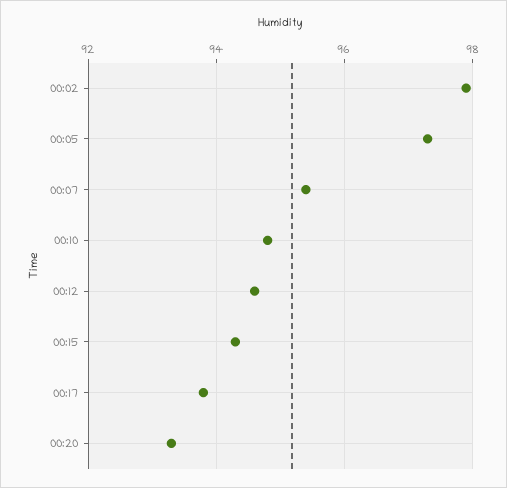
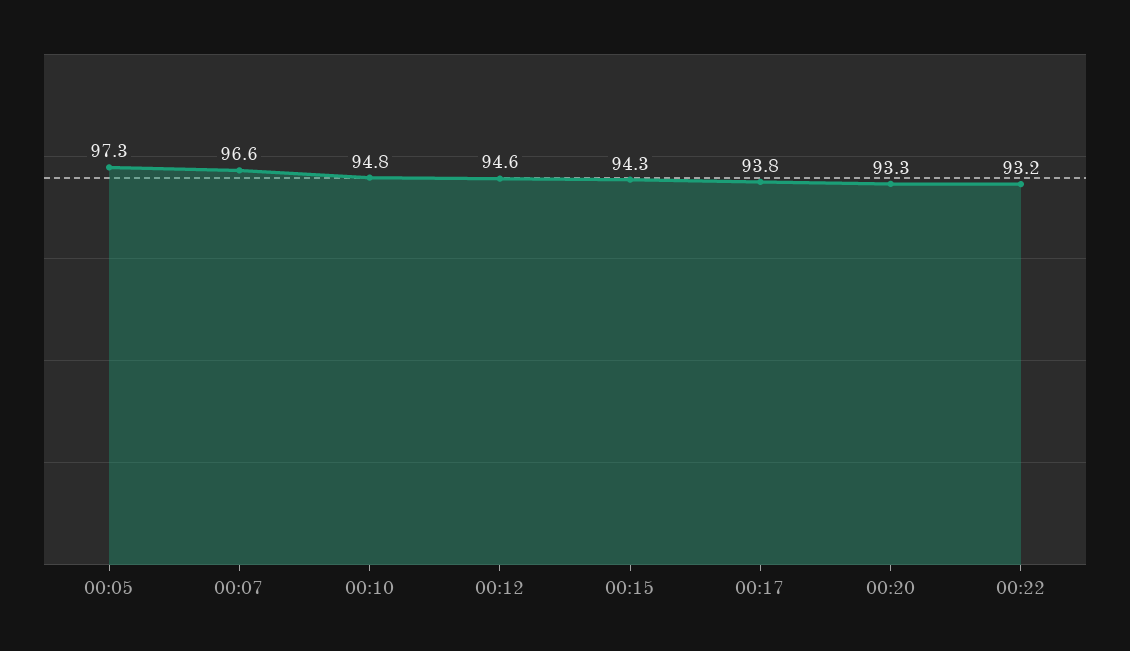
00:02: 98 -> none
00:07: 95.5 -> 96.6
00:22: none -> 93.2

